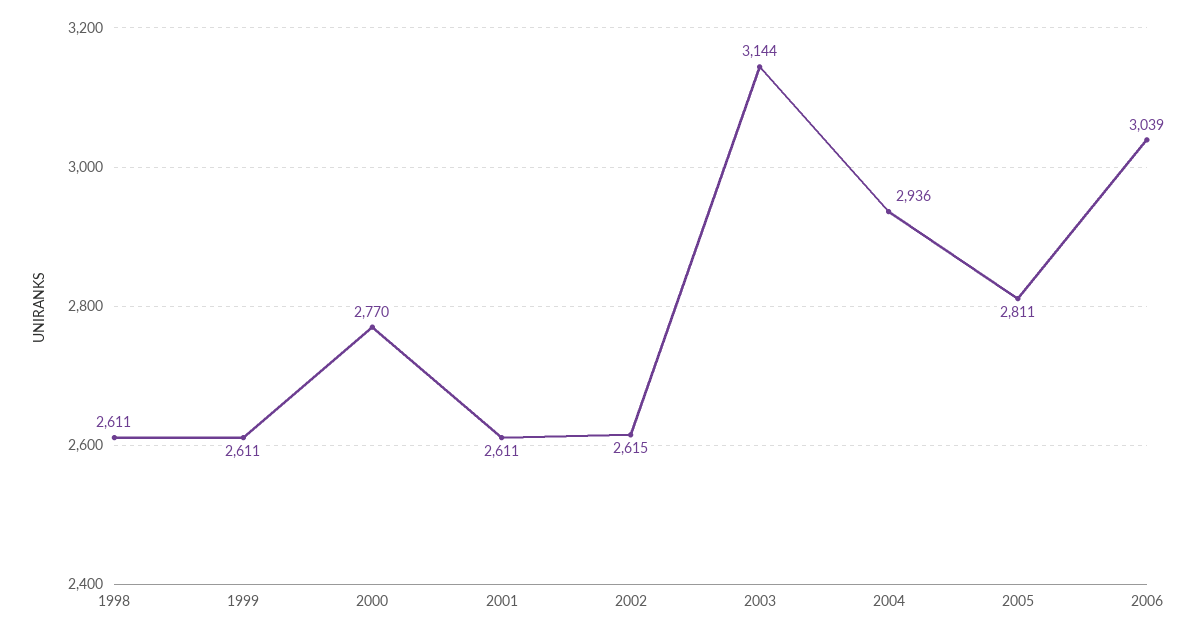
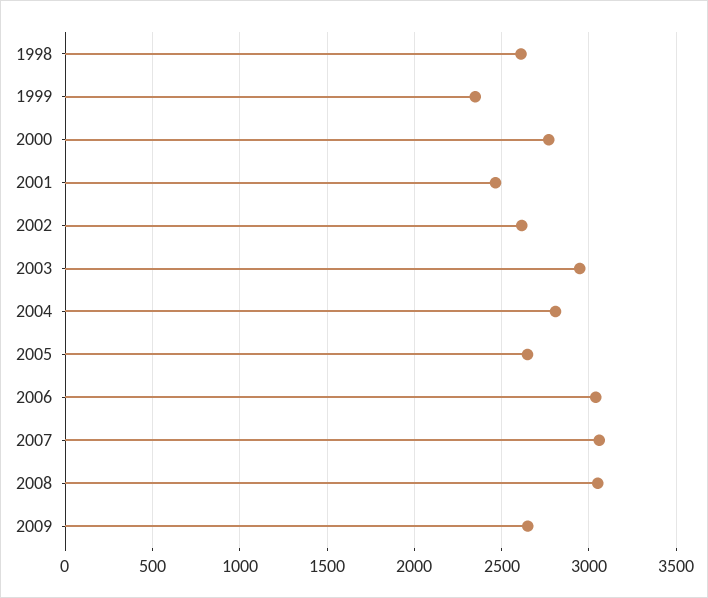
1999: 2611 -> 2350
2001: 2611 -> 2450
2003: 3144 -> 2950
2004: 2936 -> 2800
2005: 2811 -> 2650
2007: none -> 3050
2008: none -> 3050
2009: none -> 2650

